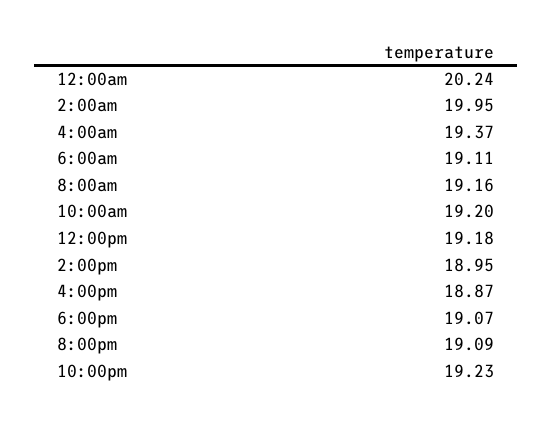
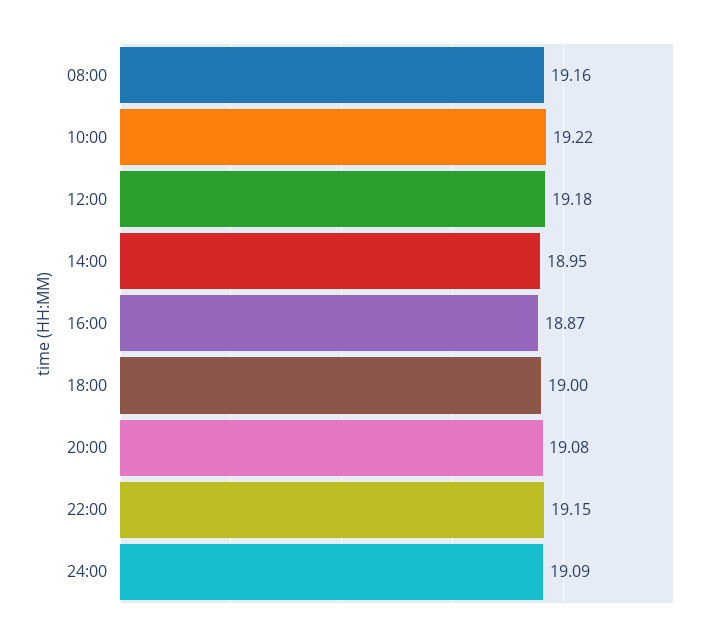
12:00am: 20.24 -> none
2:00am: 19.95 -> none
4:00am: 19.37 -> none
6:00am: 19.11 -> none
10:00am: 19.2 -> 19.22
6:00pm: 19.07 -> 19
8:00pm: 19.09 -> 19.08
10:00pm: 19.23 -> 19.15
24:00: none -> 19.09

